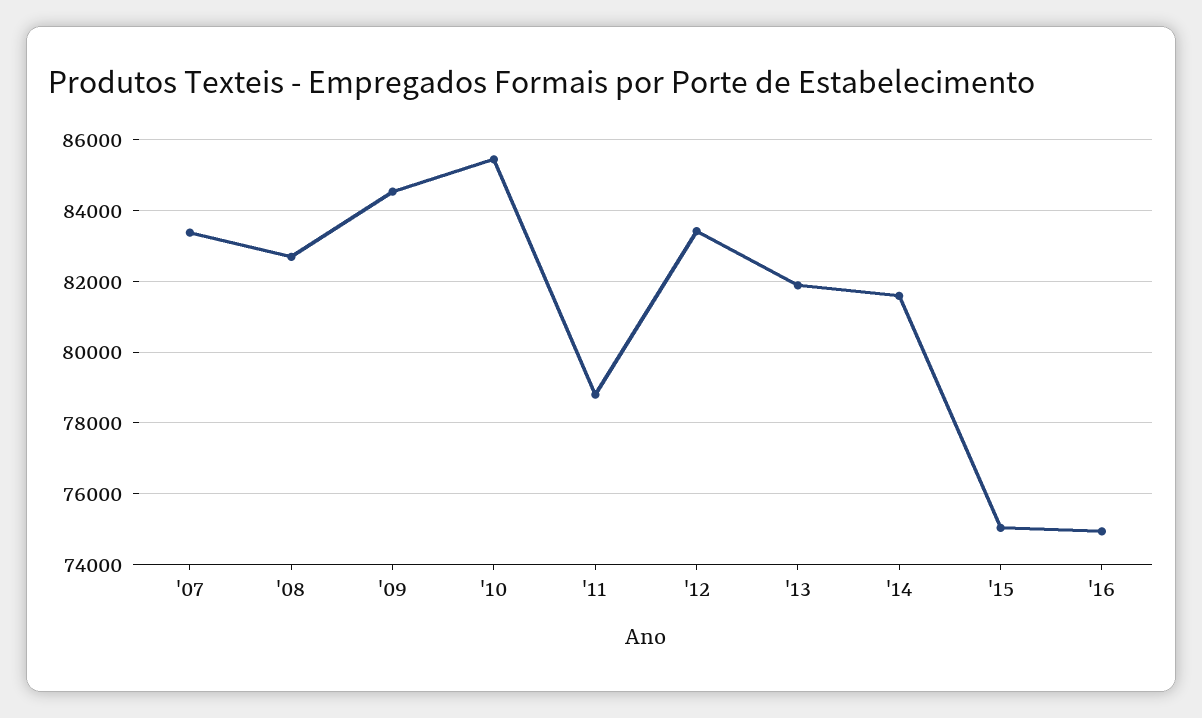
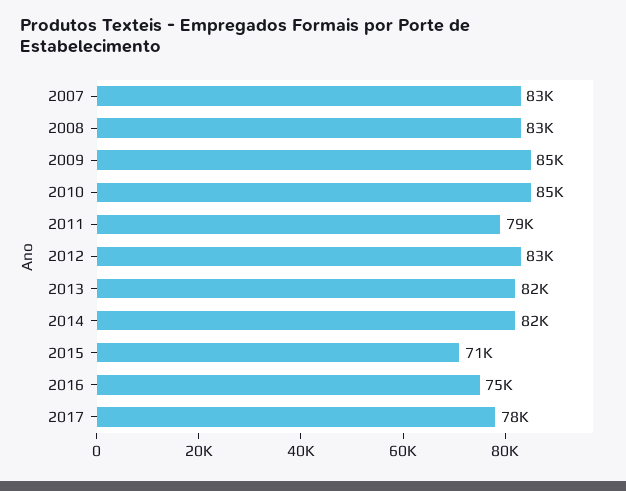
'15: 75000 -> 71000
2017: none -> 78000

